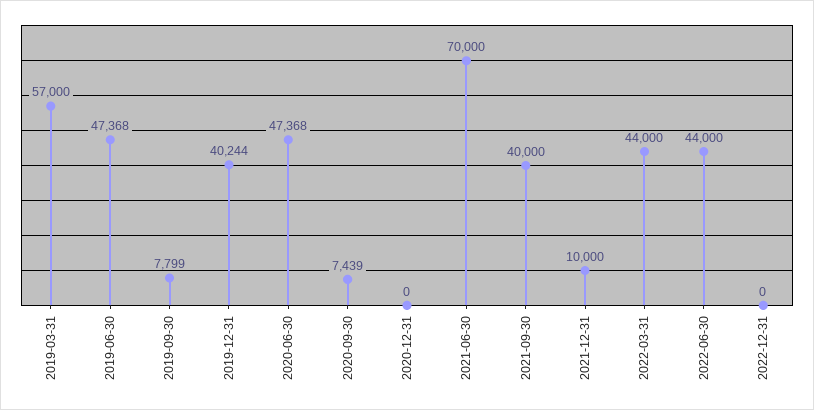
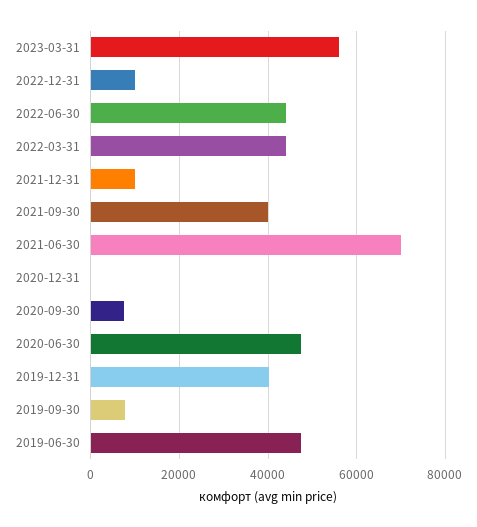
2019-03-31: 57000 -> none
2022-12-31: 0 -> 10000
2023-03-31: none -> 56000

